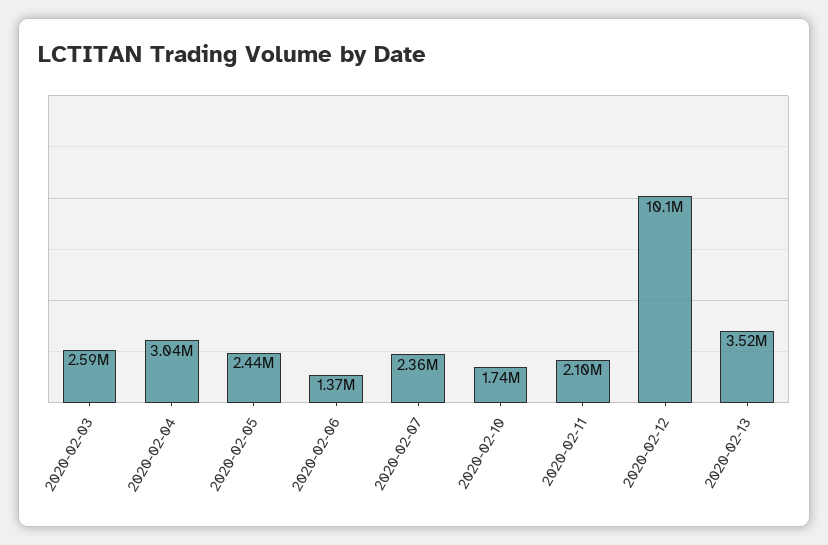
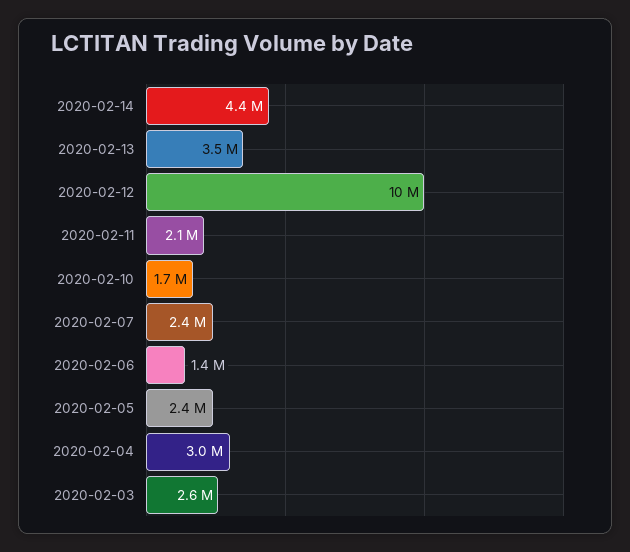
2020-02-14: none -> 4400000

